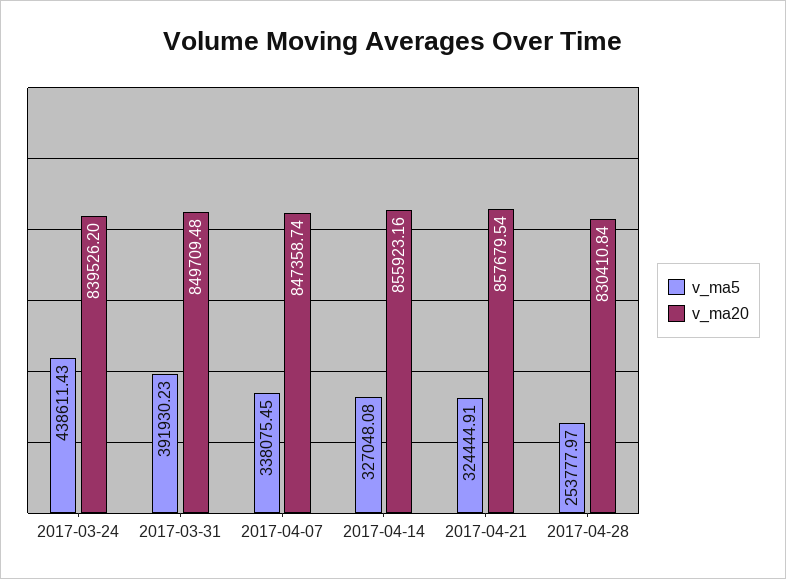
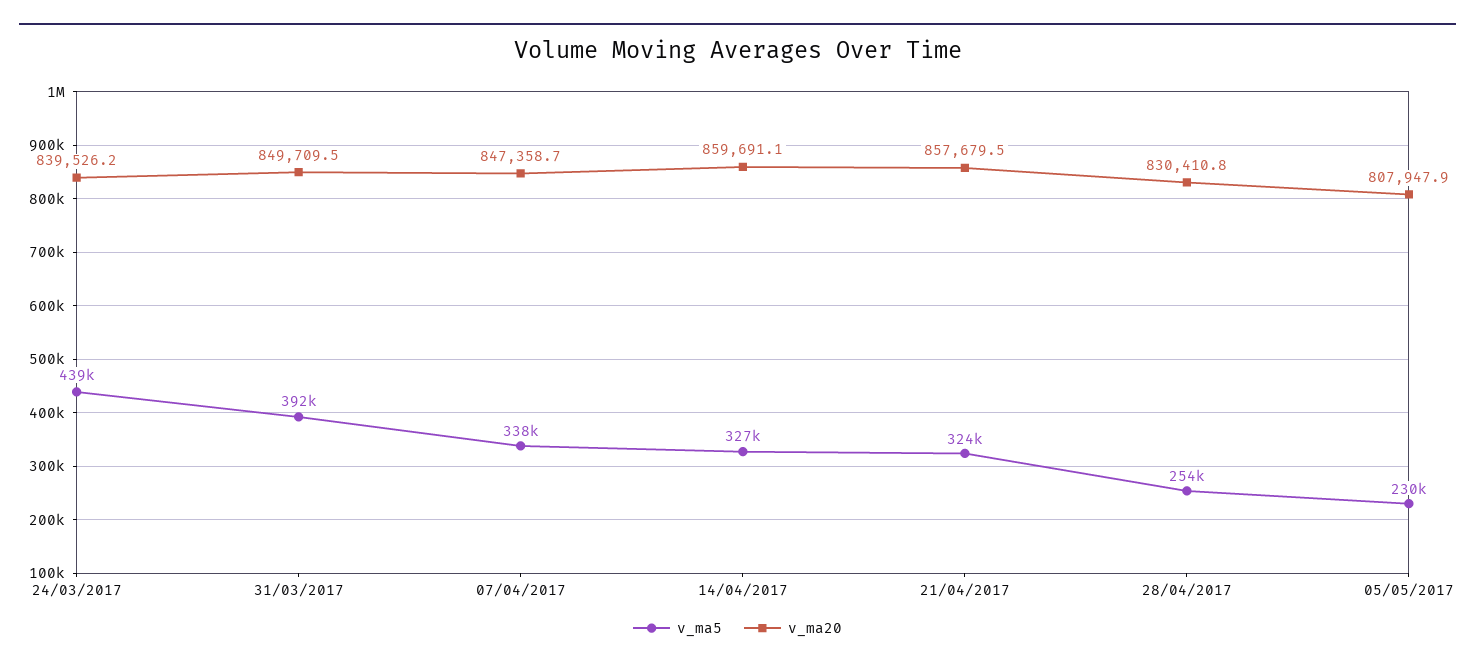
v_ma20, 2017-04-14: 855923.16 -> 859691.1
v_ma5, 05/05/2017: none -> 230000
v_ma20, 05/05/2017: none -> 807947.9

